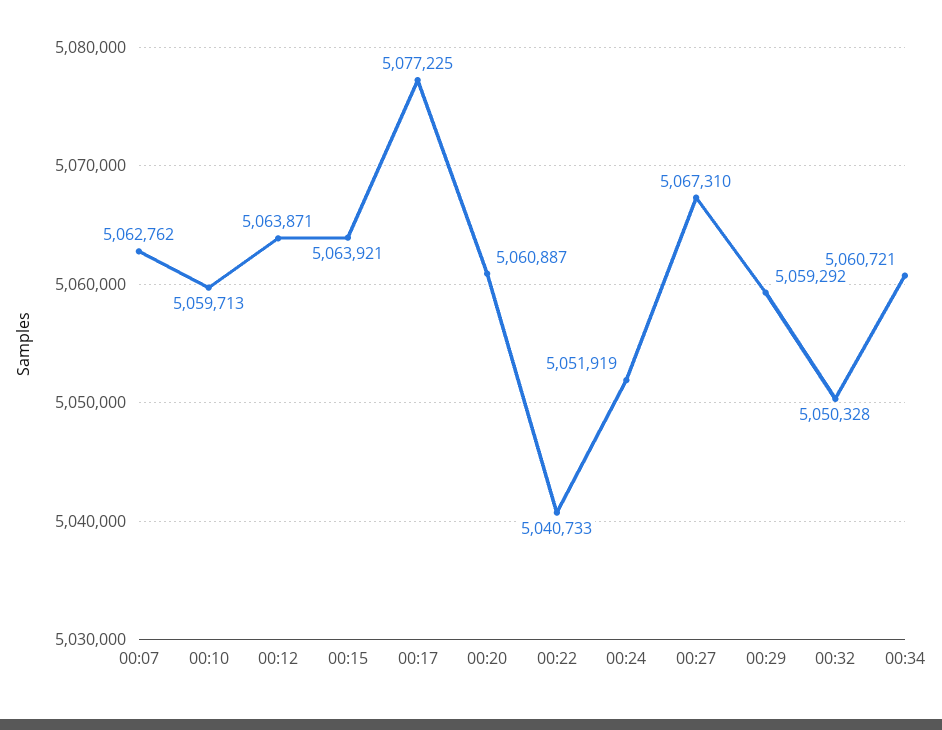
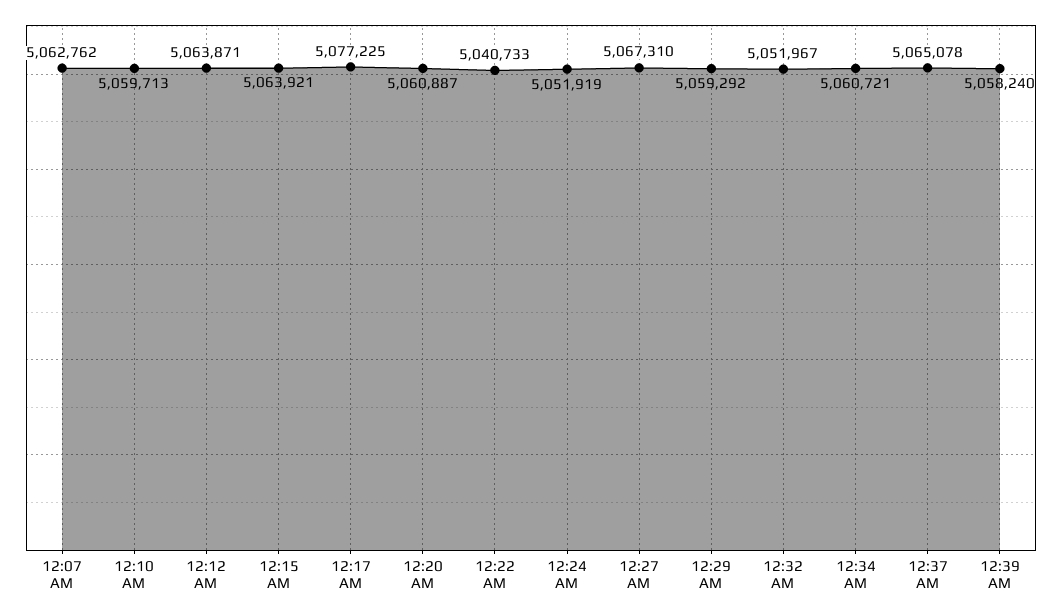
00:32: 5050328 -> 5051967
12:37 AM: none -> 5065078
12:39 AM: none -> 5058240

